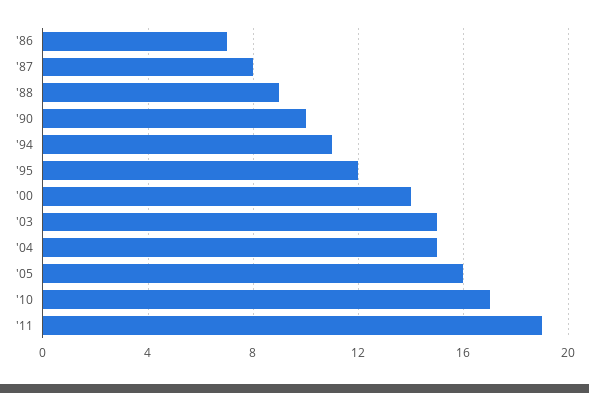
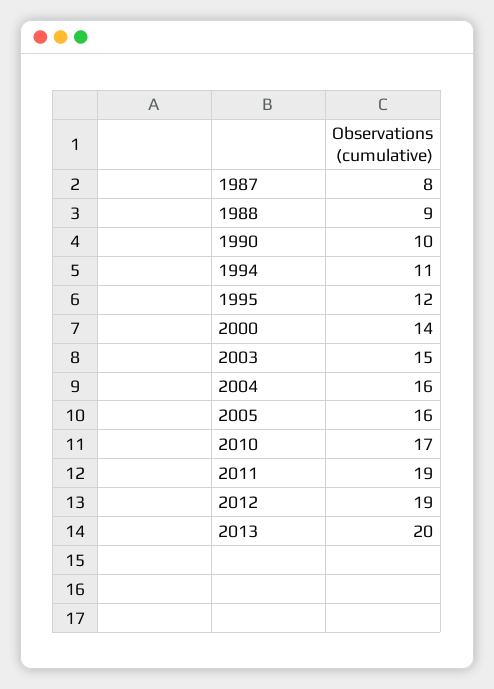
'86: 7 -> none
'04: 15 -> 16
2012: none -> 19
2013: none -> 20

